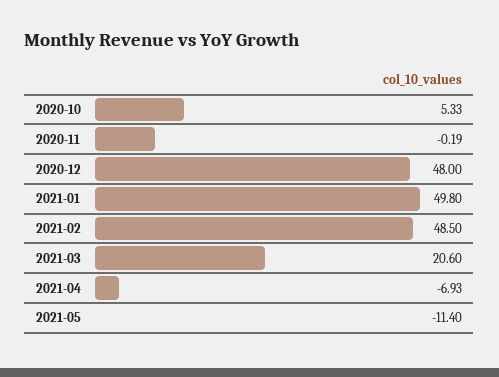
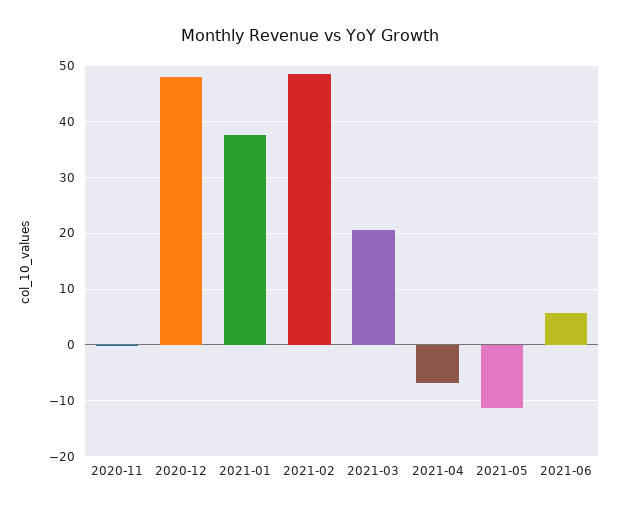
2020-10: 5.33 -> none
2021-01: 49.8 -> 38
2021-06: none -> 6

